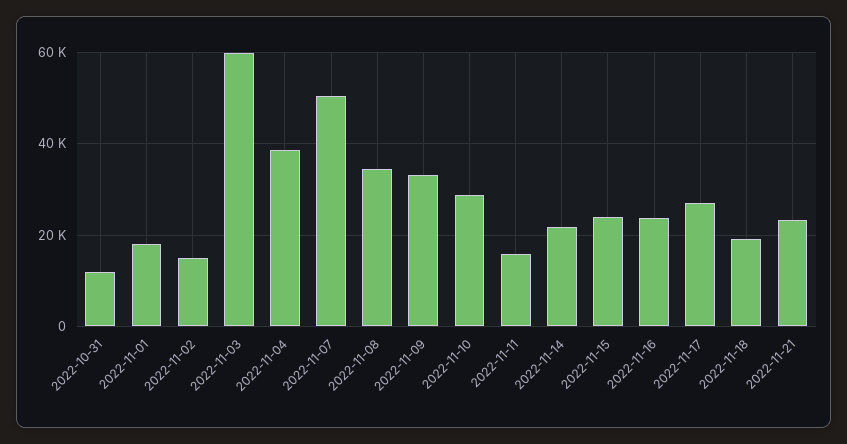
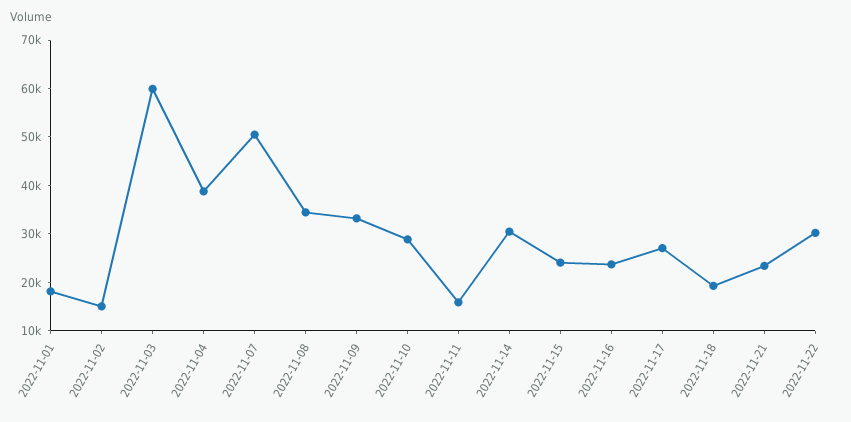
2022-10-31: 12000 -> none
2022-11-14: 22000 -> 30000
2022-11-22: none -> 30000

